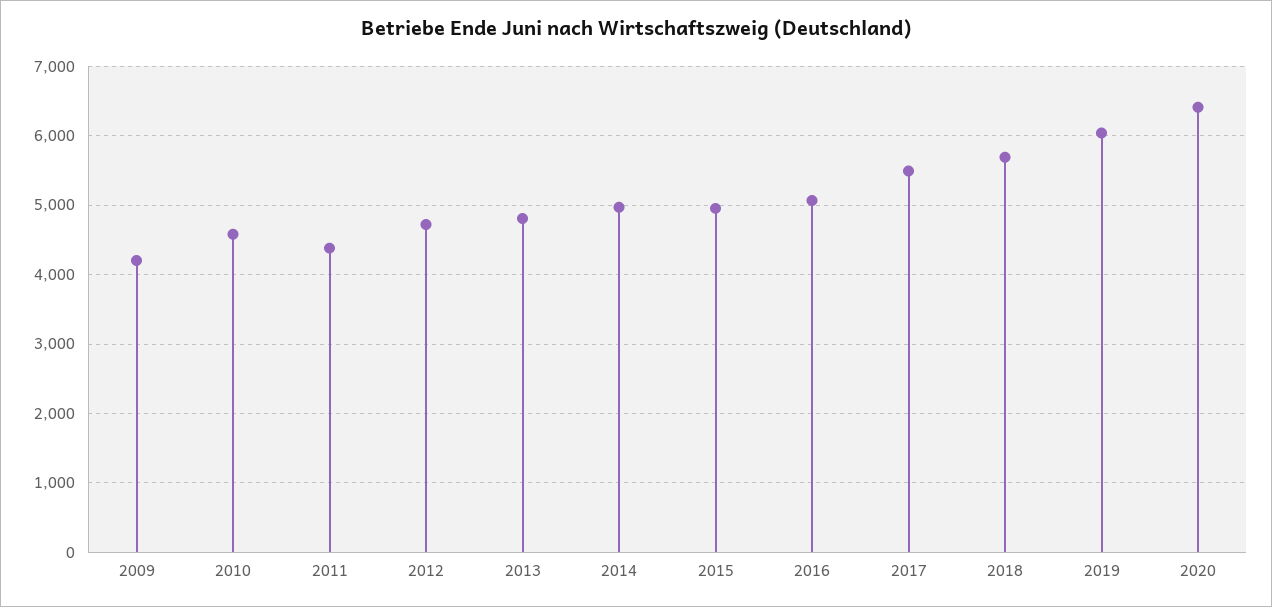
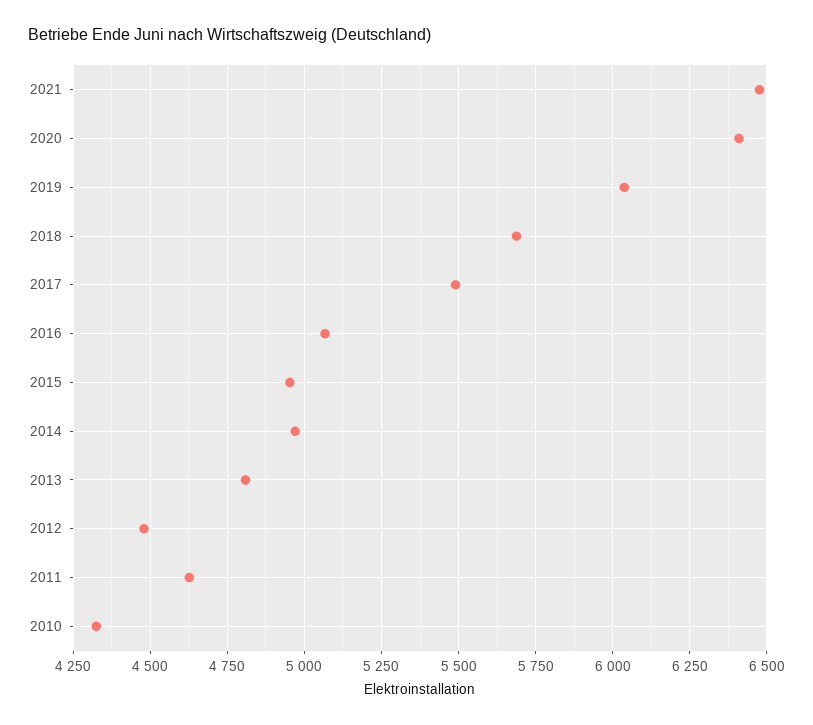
2009: 4200 -> none
2010: 4600 -> 4325
2011: 4400 -> 4625
2012: 4700 -> 4475
2021: none -> 6475

